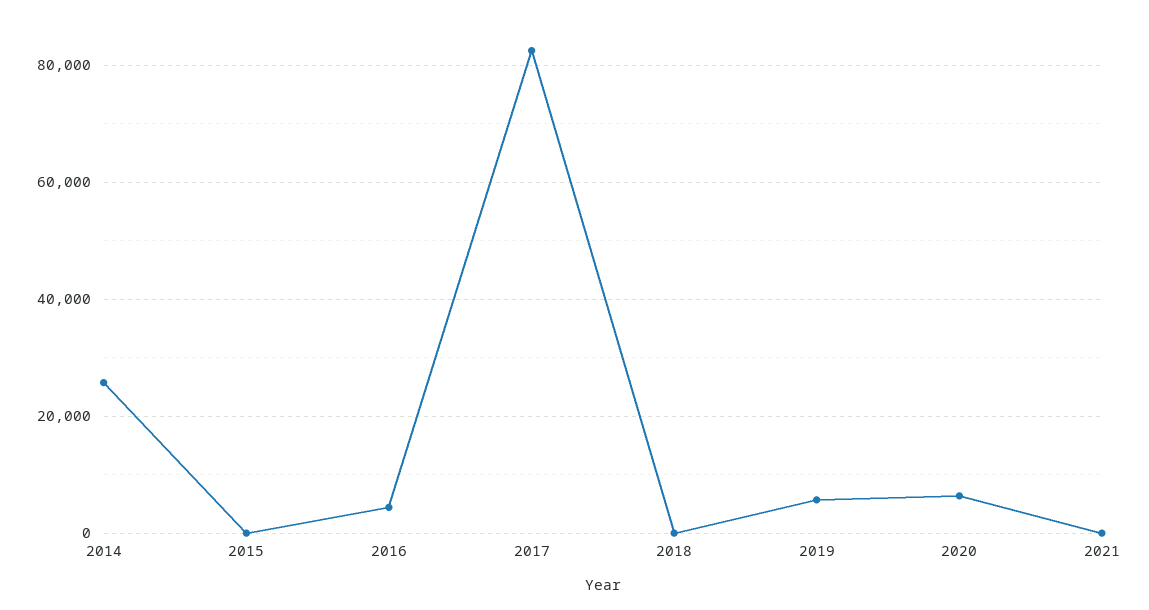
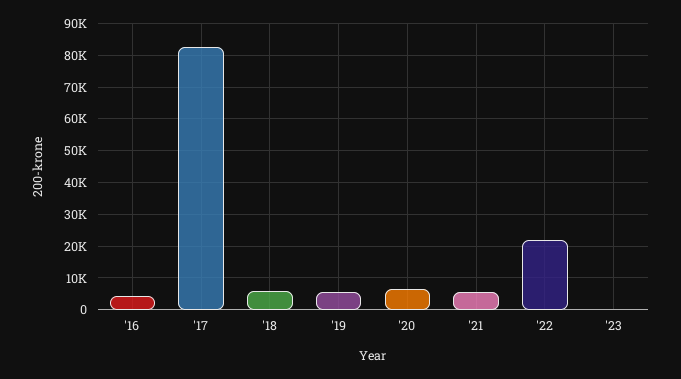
2014: 26000 -> none
2015: 0 -> none
2018: 0 -> 6000
2021: 0 -> 6000
'22: none -> 22000
'23: none -> 0

